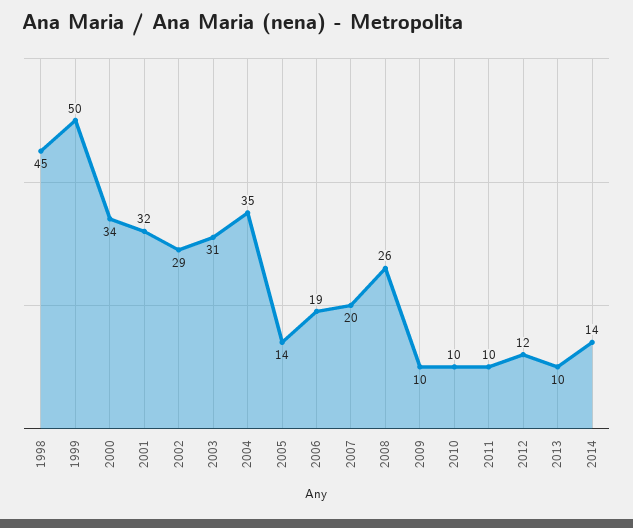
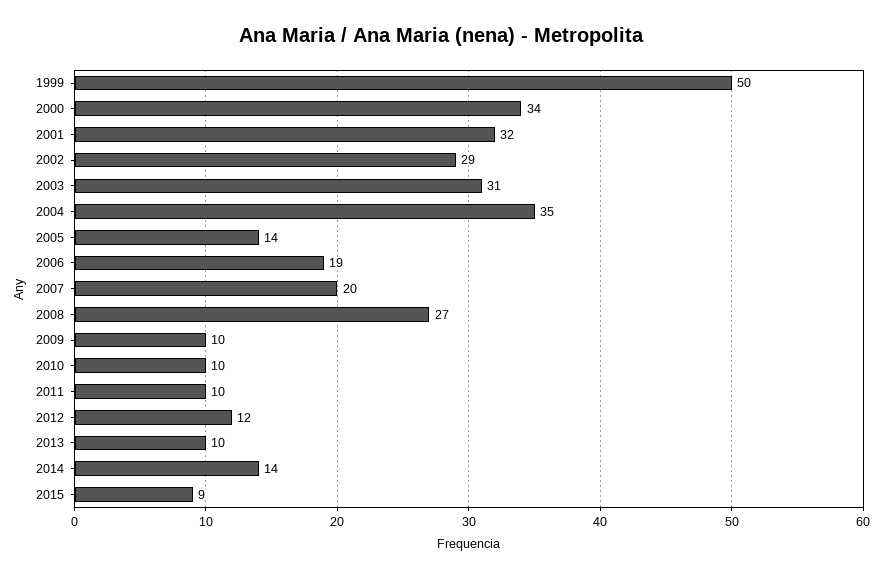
1998: 45 -> none
2008: 26 -> 27
2015: none -> 9

